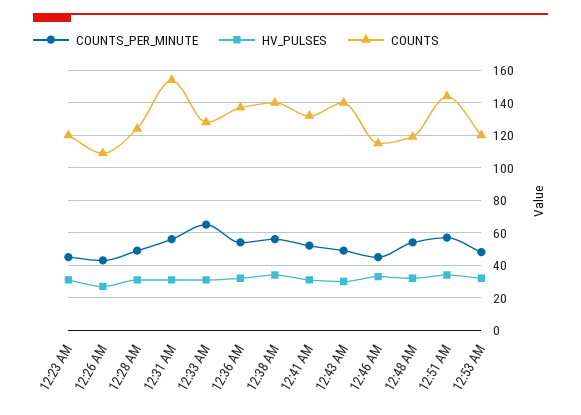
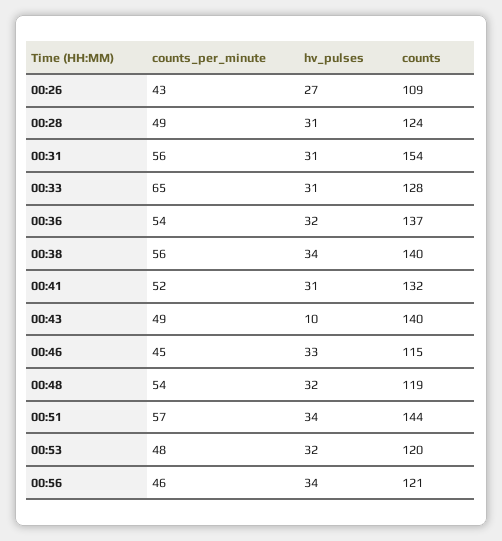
COUNTS_PER_MINUTE, 12:23 AM: 45 -> none
HV_PULSES, 12:23 AM: 30 -> none
COUNTS, 12:23 AM: 120 -> none
HV_PULSES, 12:43 AM: 30 -> 10
COUNTS_PER_MINUTE, 00:56: none -> 46
HV_PULSES, 00:56: none -> 34
COUNTS, 00:56: none -> 121

